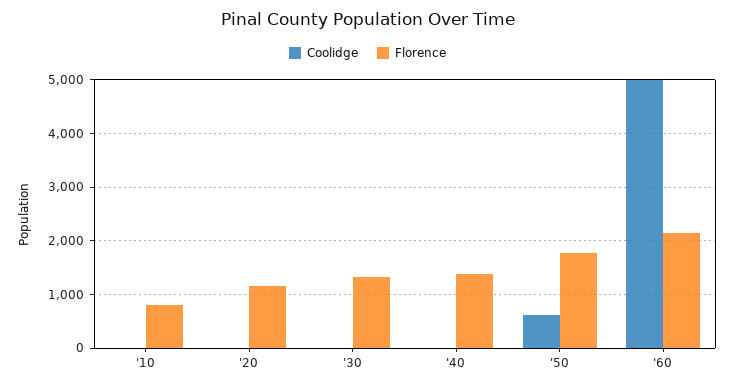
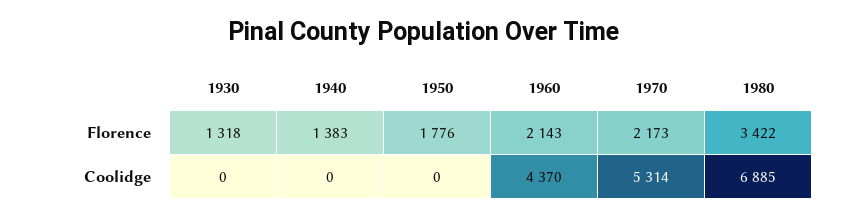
Coolidge, '10: 0 -> none
Florence, '10: 800 -> none
Coolidge, '20: 0 -> none
Florence, '20: 1200 -> none
Coolidge, '50: 600 -> 0
Coolidge, '60: 5000 -> 4370
Florence, 1970: none -> 2173
Florence, 1980: none -> 3422
Coolidge, 1970: none -> 5314
Coolidge, 1980: none -> 6885

